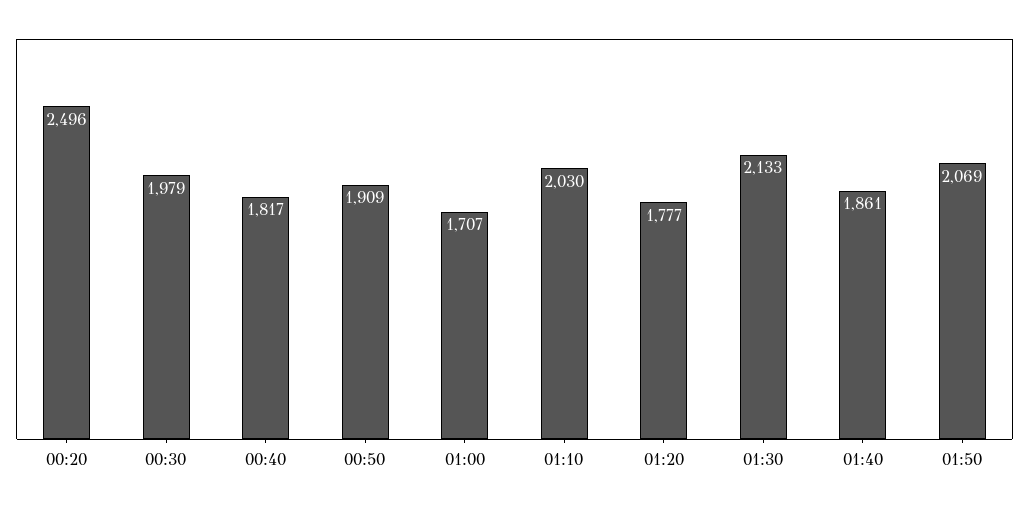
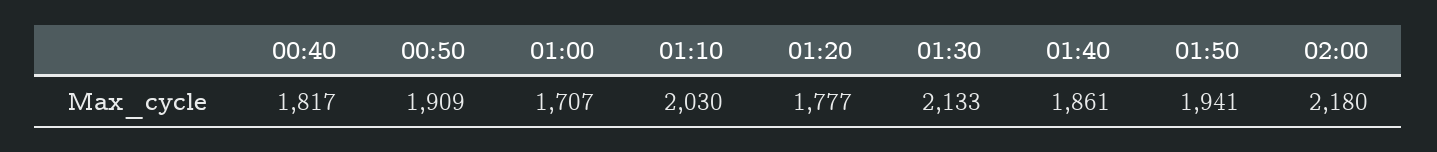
00:20: 2496 -> none
00:30: 1979 -> none
01:50: 2069 -> 1941
02:00: none -> 2180

